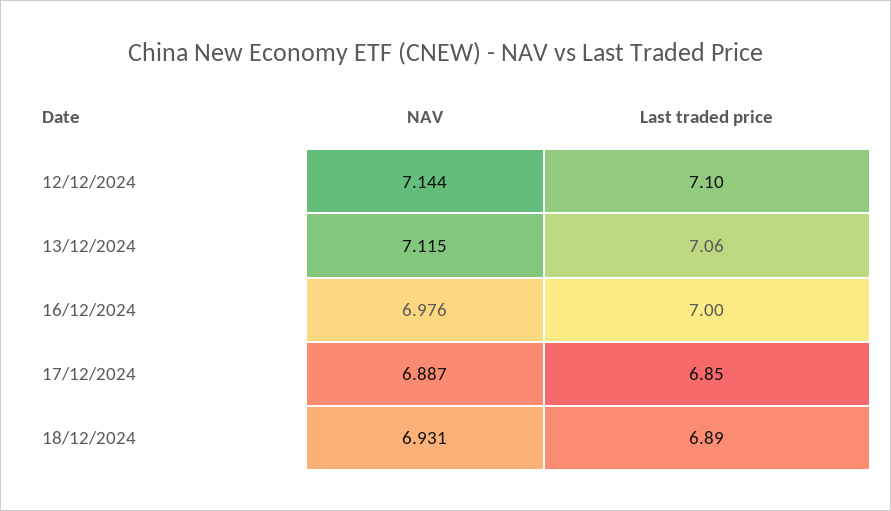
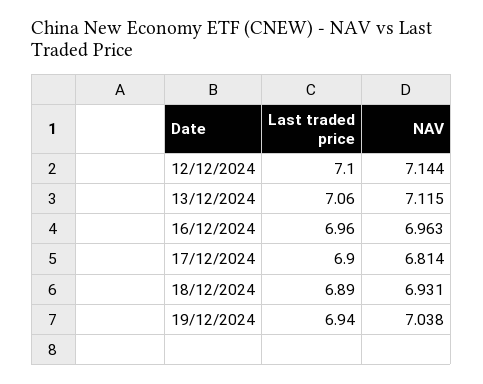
NAV, 16/12/2024: 6.976 -> 6.963
Last traded price, 16/12/2024: 7 -> 6.96
NAV, 17/12/2024: 6.887 -> 6.814
Last traded price, 17/12/2024: 6.85 -> 6.9
Last traded price, 19/12/2024: none -> 6.94
NAV, 19/12/2024: none -> 7.038

